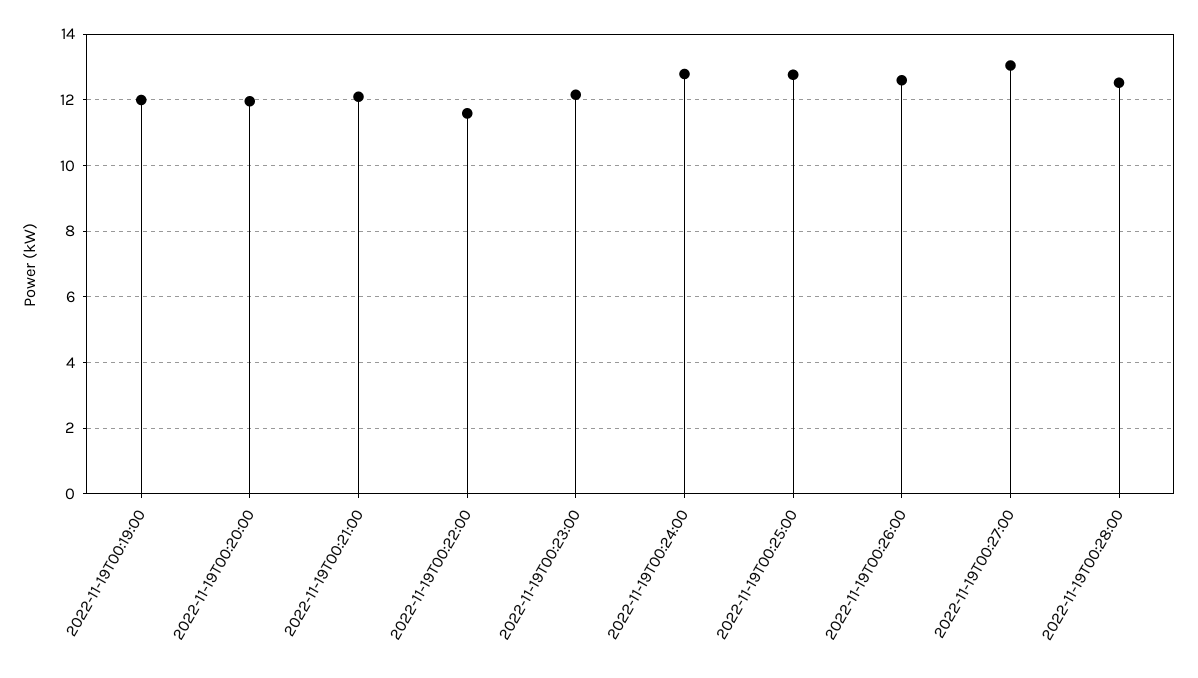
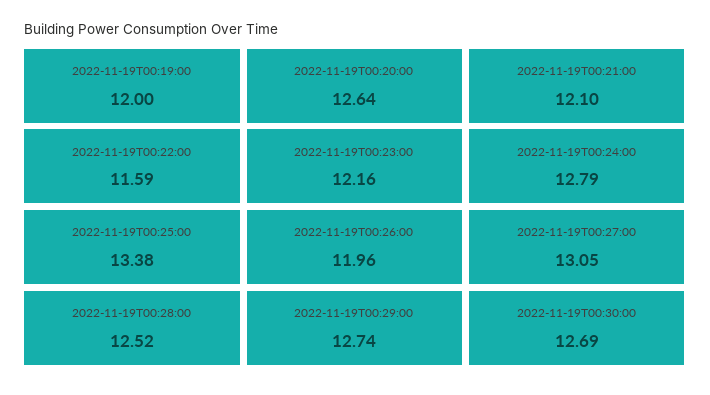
2022-11-19T00:20:00: 12 -> 12.64
2022-11-19T00:25:00: 12.8 -> 13.38
2022-11-19T00:26:00: 12.6 -> 11.96
2022-11-19T00:29:00: none -> 12.74
2022-11-19T00:30:00: none -> 12.69

